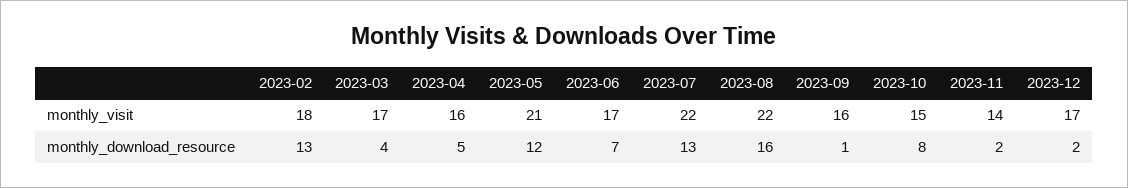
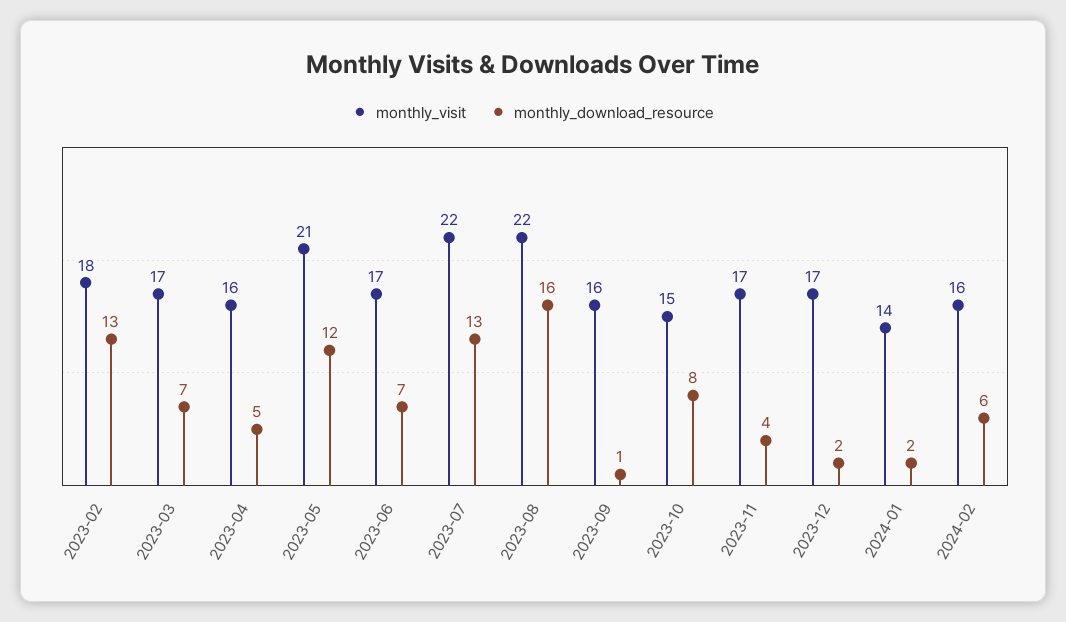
monthly_visit, 2023-11: 14 -> 17
monthly_download_resource, 2023-03: 4 -> 7
monthly_download_resource, 2023-11: 2 -> 4
monthly_visit, 2024-01: none -> 14
monthly_download_resource, 2024-01: none -> 2
monthly_visit, 2024-02: none -> 16
monthly_download_resource, 2024-02: none -> 6

